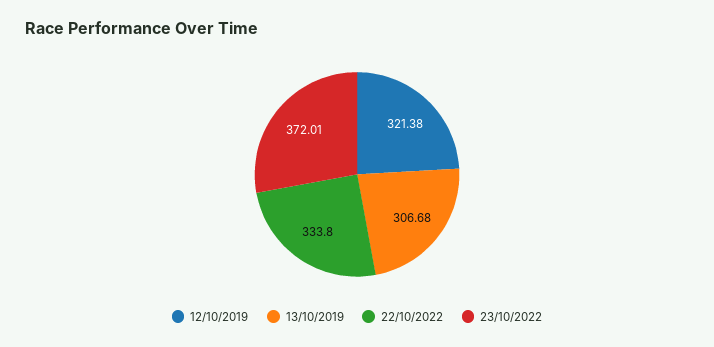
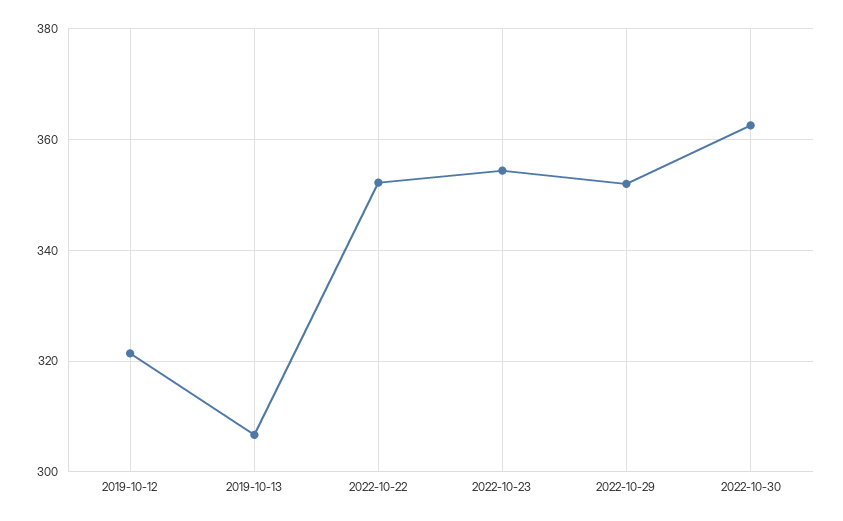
22/10/2022: 333.8 -> 352
23/10/2022: 372.01 -> 354
2022-10-29: none -> 352
2022-10-30: none -> 362

